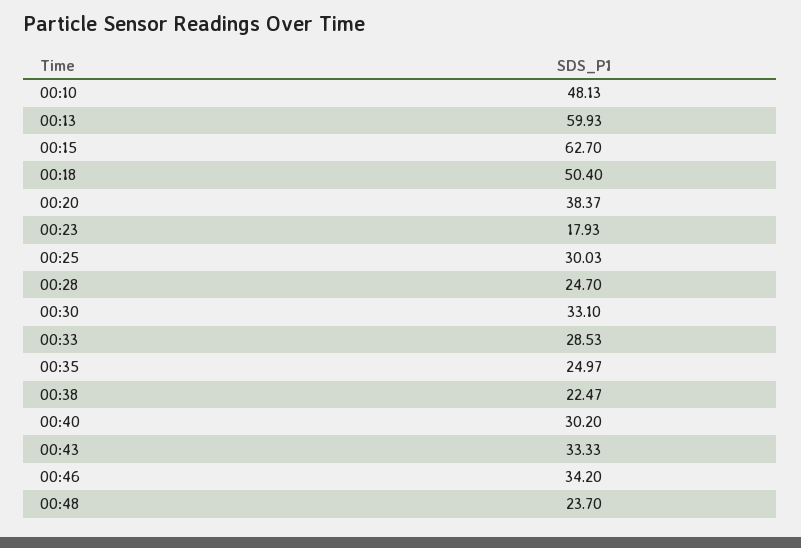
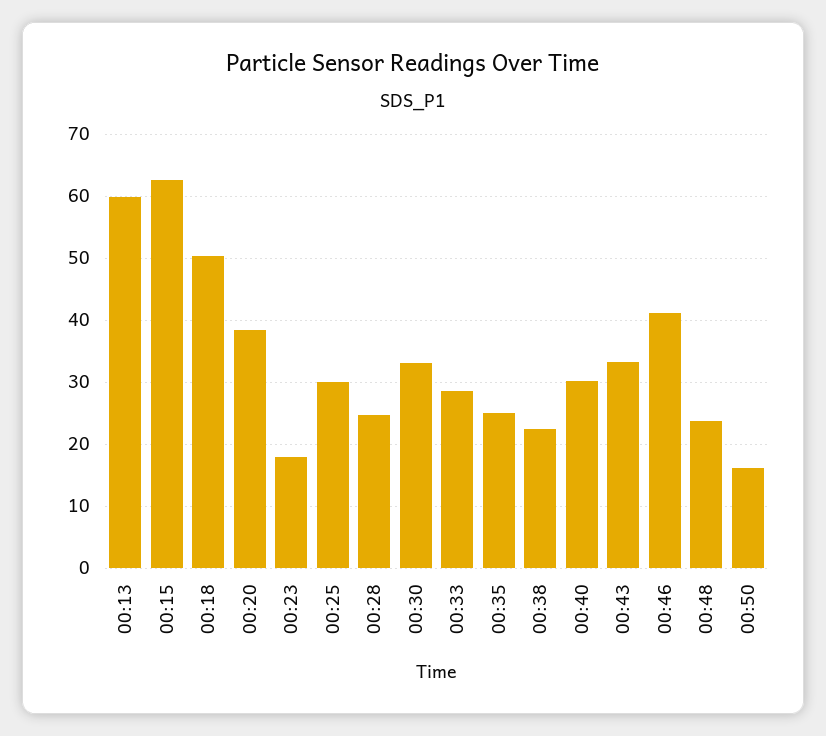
00:10: 48.13 -> none
00:46: 34.2 -> 41
00:50: none -> 16

